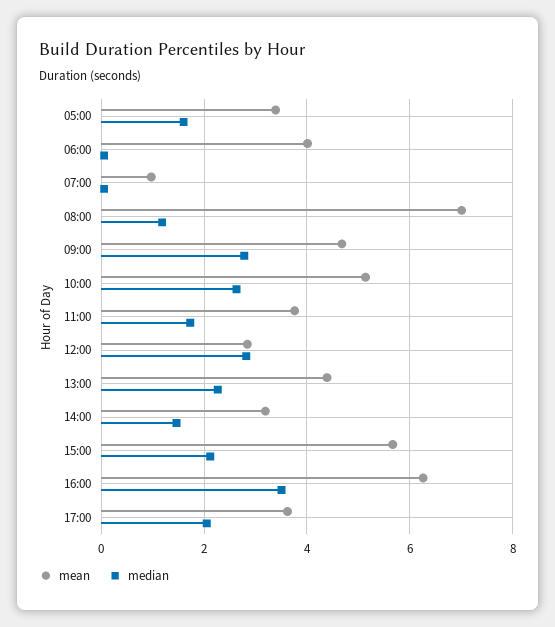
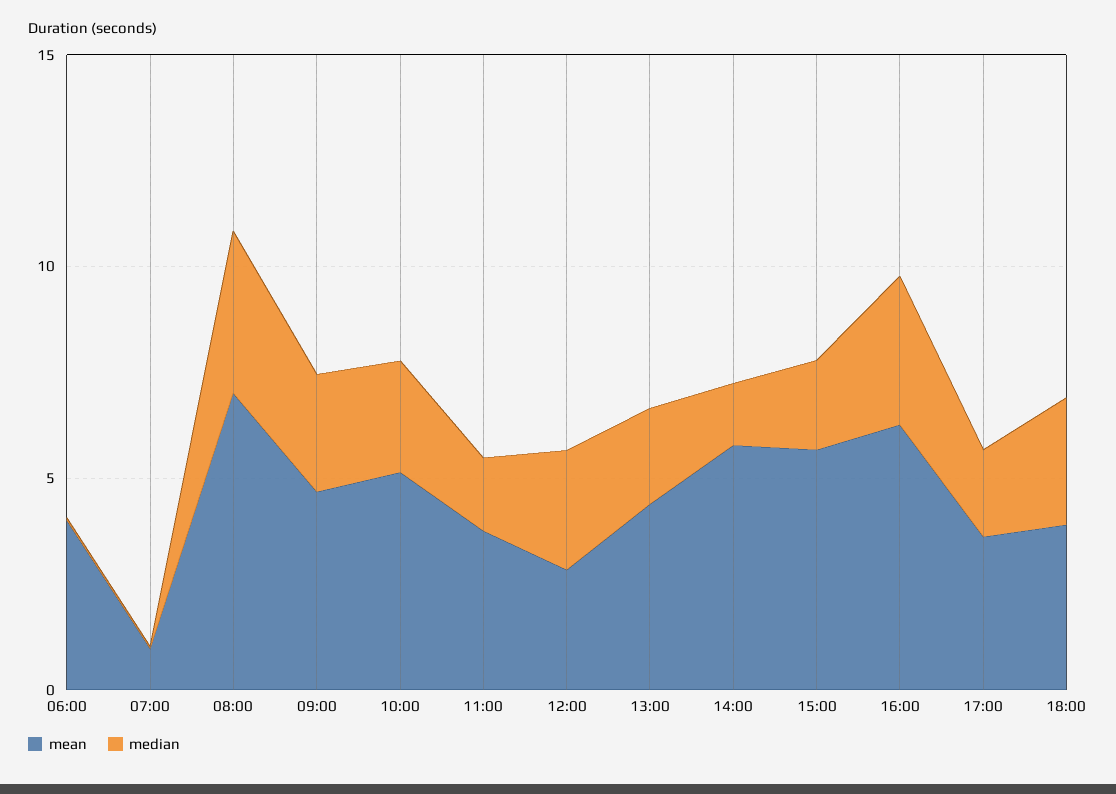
mean, 05:00: 3.4 -> none
median, 05:00: 1.6 -> none
median, 08:00: 1.2 -> 4
mean, 14:00: 3.2 -> 6
mean, 18:00: none -> 4
median, 18:00: none -> 3

